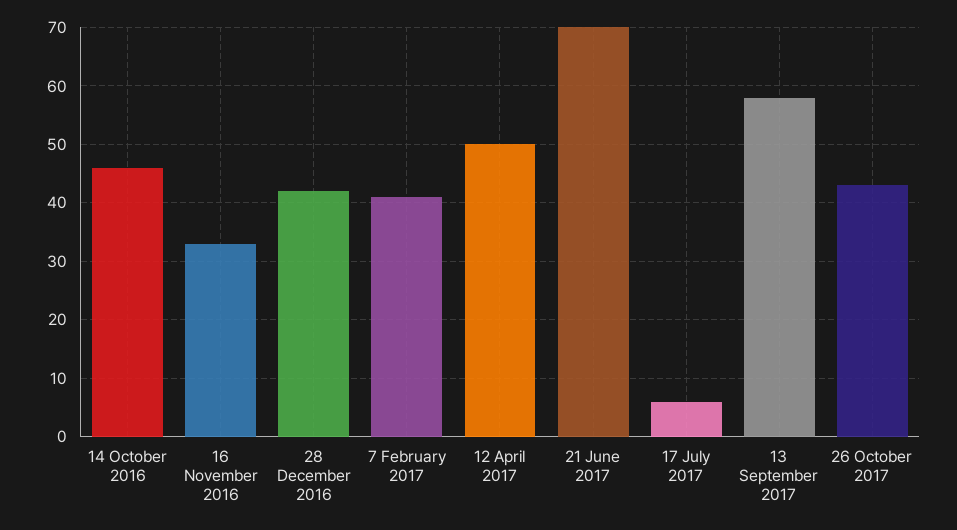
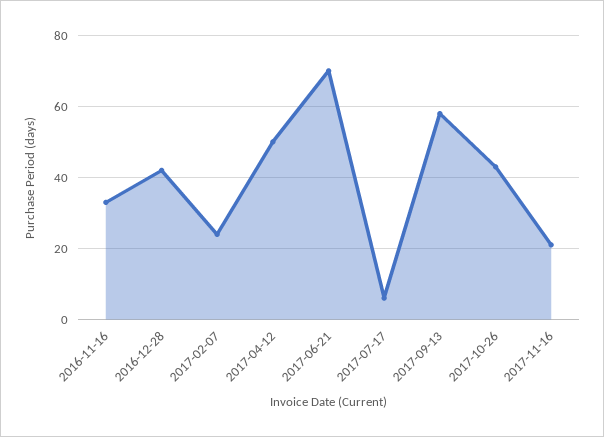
14 October 2016: 45 -> none
7 February 2017: 40 -> 25
2017-11-16: none -> 20

